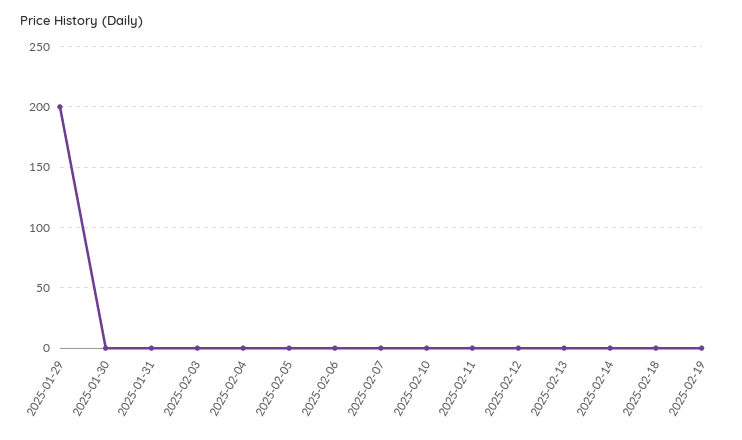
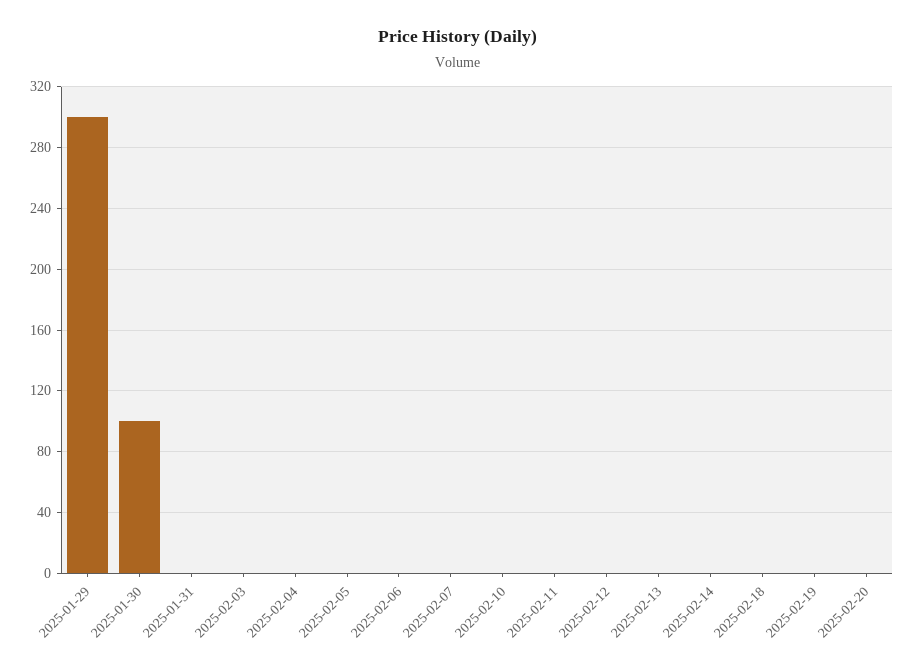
2025-01-29: 200 -> 300
2025-01-30: 0 -> 100
2025-02-20: none -> 0

